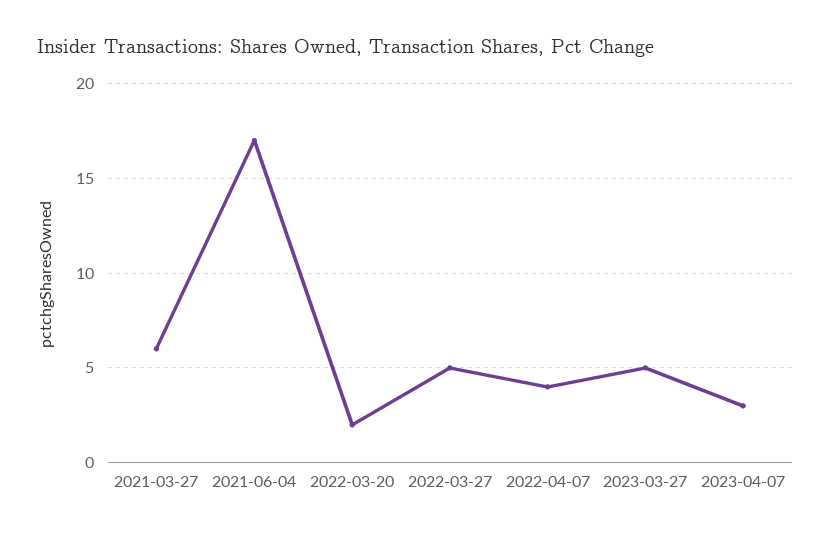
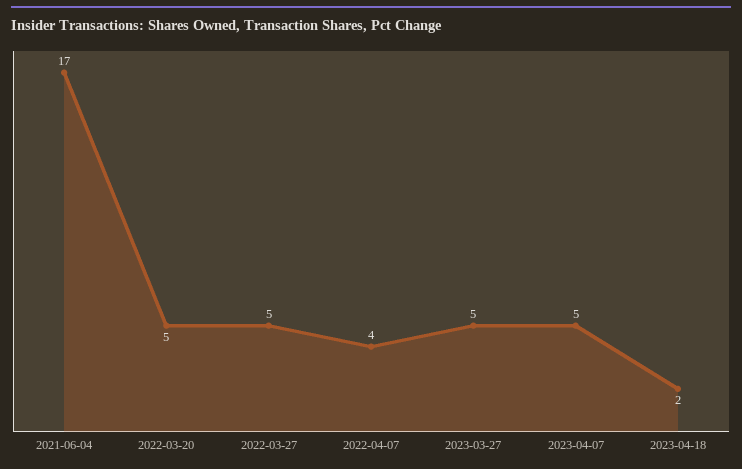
2021-03-27: 6 -> none
2022-03-20: 2 -> 5
2023-04-07: 3 -> 5
2023-04-18: none -> 2

